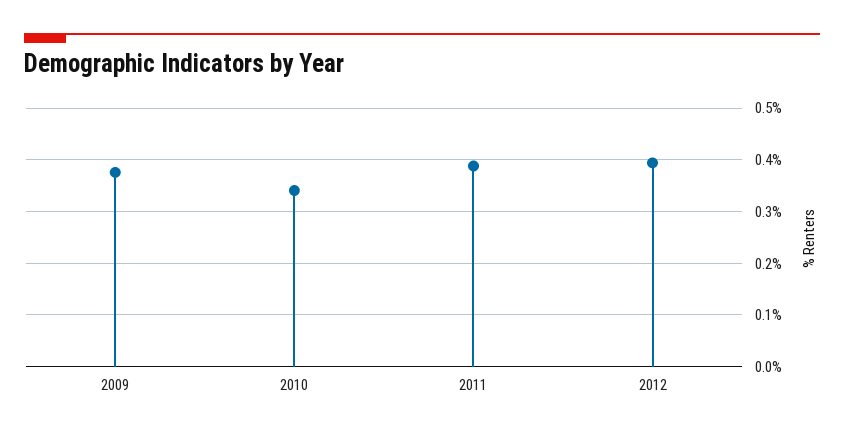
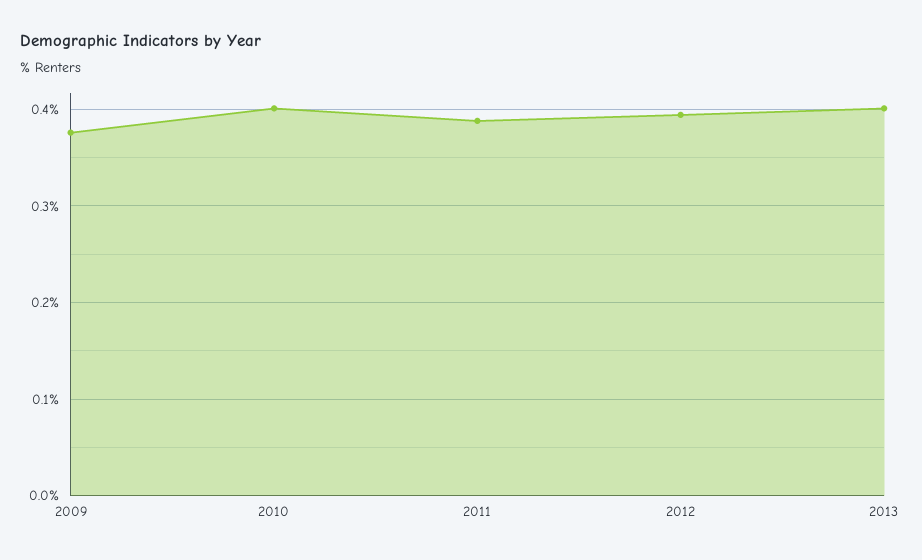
2010: 0.34 -> 0.4
2013: none -> 0.4

